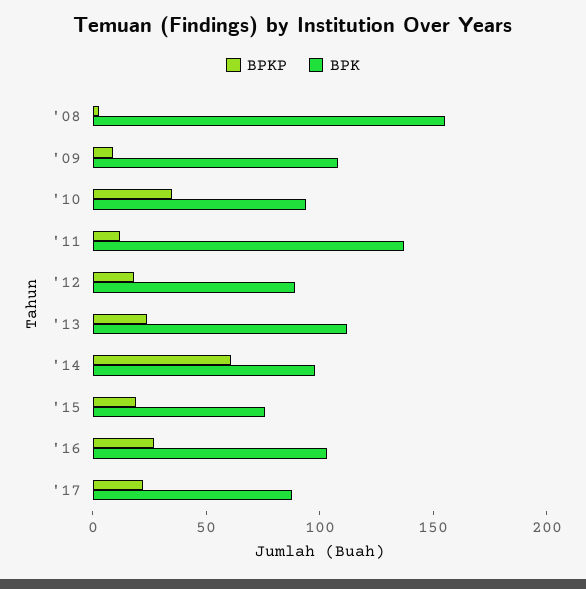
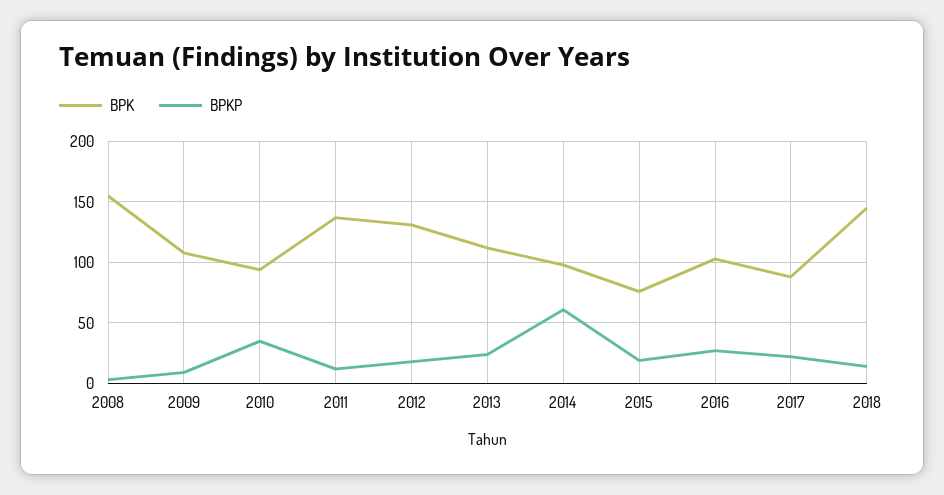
BPK, '12: 90 -> 130
BPK, 2018: none -> 145
BPKP, 2018: none -> 15

